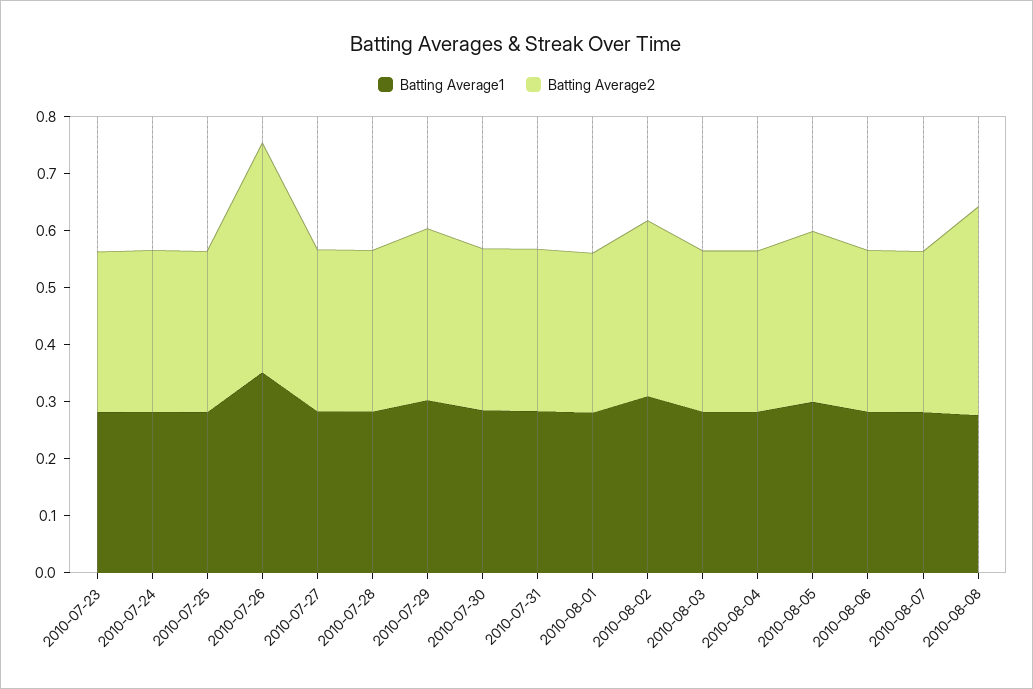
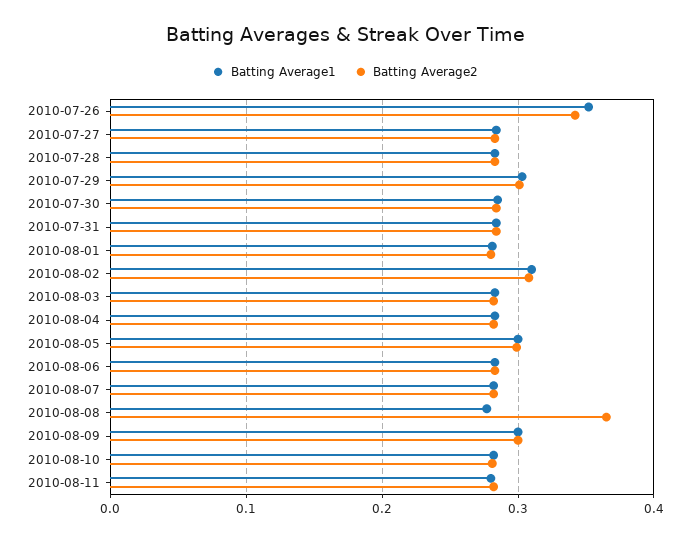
Batting Average1, 2010-07-23: 0.28 -> none
Batting Average2, 2010-07-23: 0.28 -> none
Batting Average1, 2010-07-24: 0.28 -> none
Batting Average2, 2010-07-24: 0.28 -> none
Batting Average1, 2010-07-25: 0.28 -> none
Batting Average2, 2010-07-25: 0.28 -> none
Batting Average2, 2010-07-26: 0.4 -> 0.34
Batting Average1, 2010-08-09: none -> 0.3
Batting Average2, 2010-08-09: none -> 0.3
Batting Average1, 2010-08-10: none -> 0.28
Batting Average2, 2010-08-10: none -> 0.28
Batting Average1, 2010-08-11: none -> 0.28
Batting Average2, 2010-08-11: none -> 0.28

